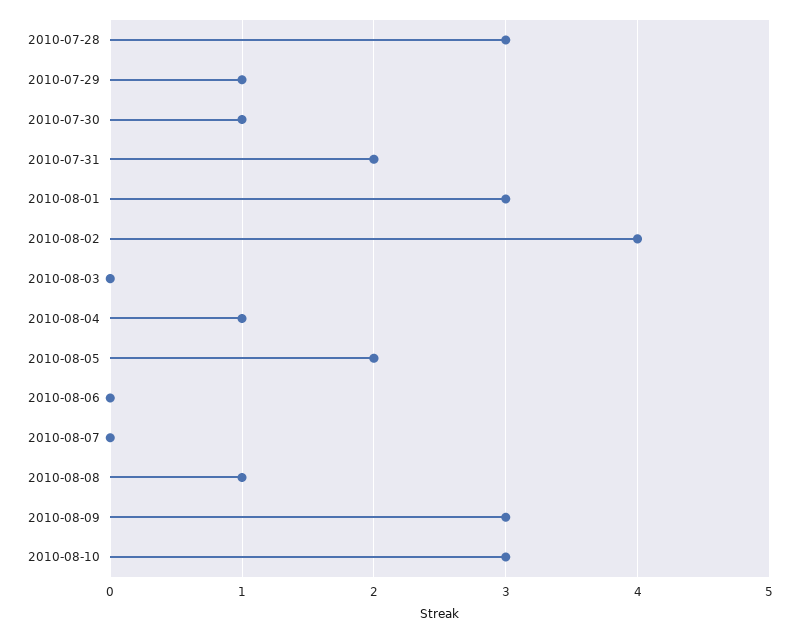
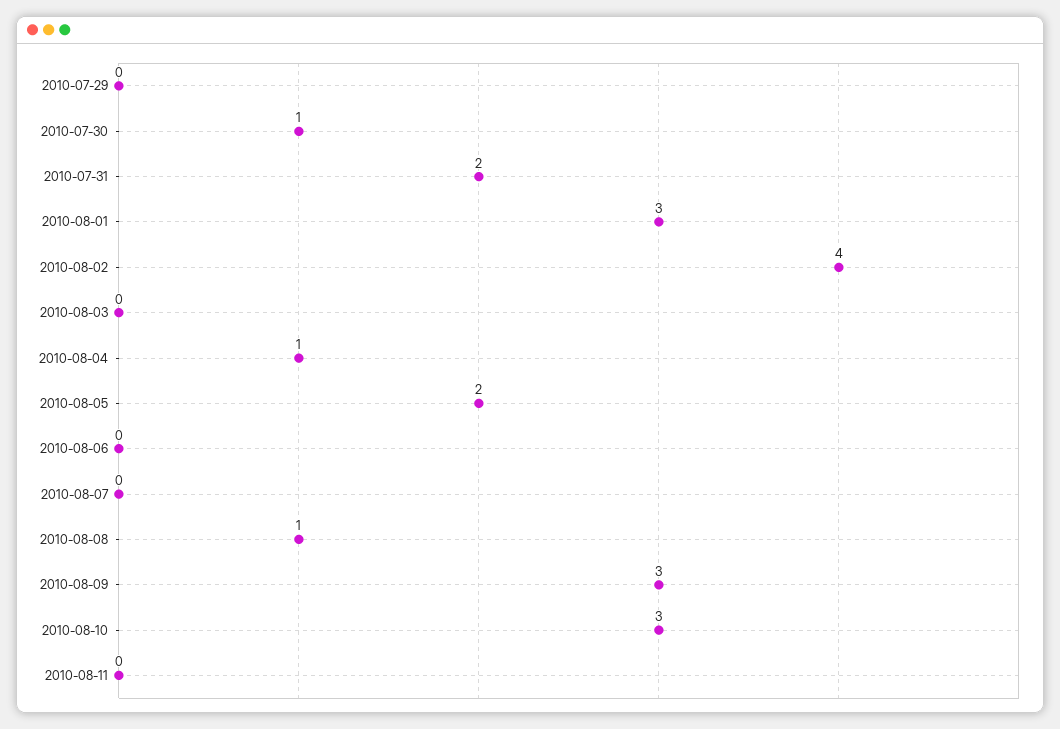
2010-07-28: 3 -> none
2010-07-29: 1 -> 0
2010-08-11: none -> 0

